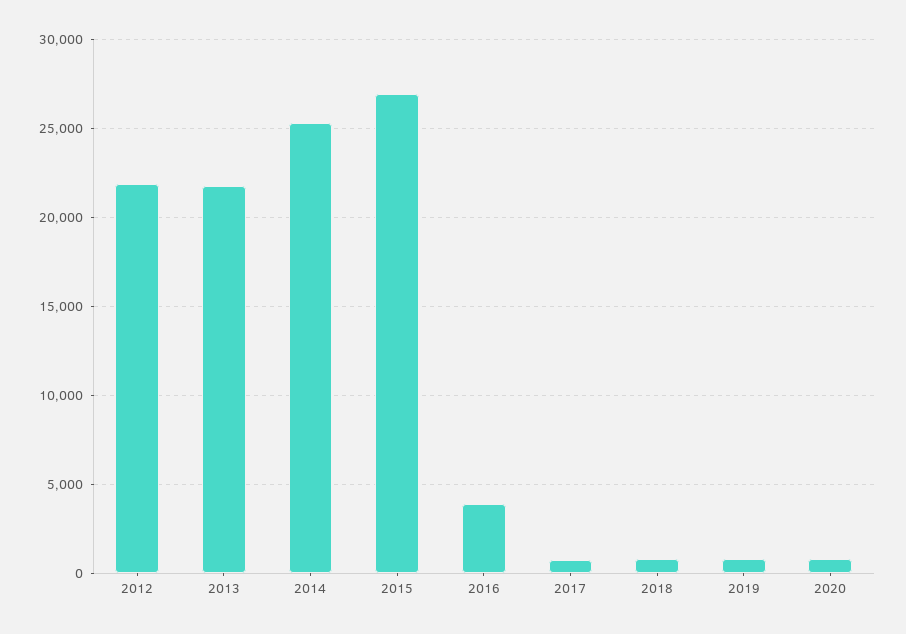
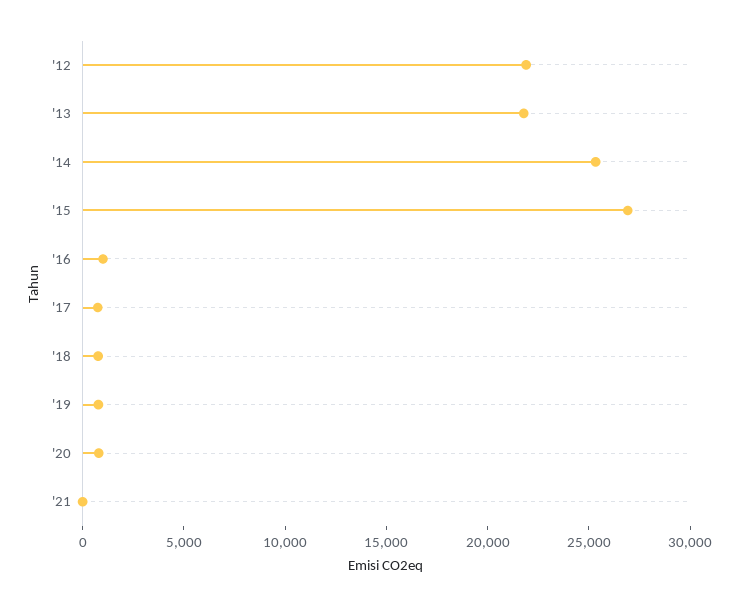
2016: 4000 -> 1000
'21: none -> 0

